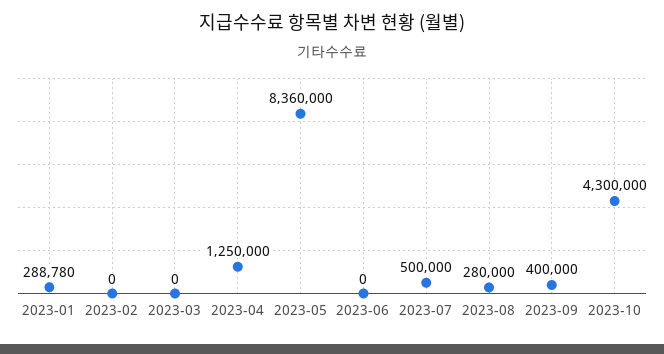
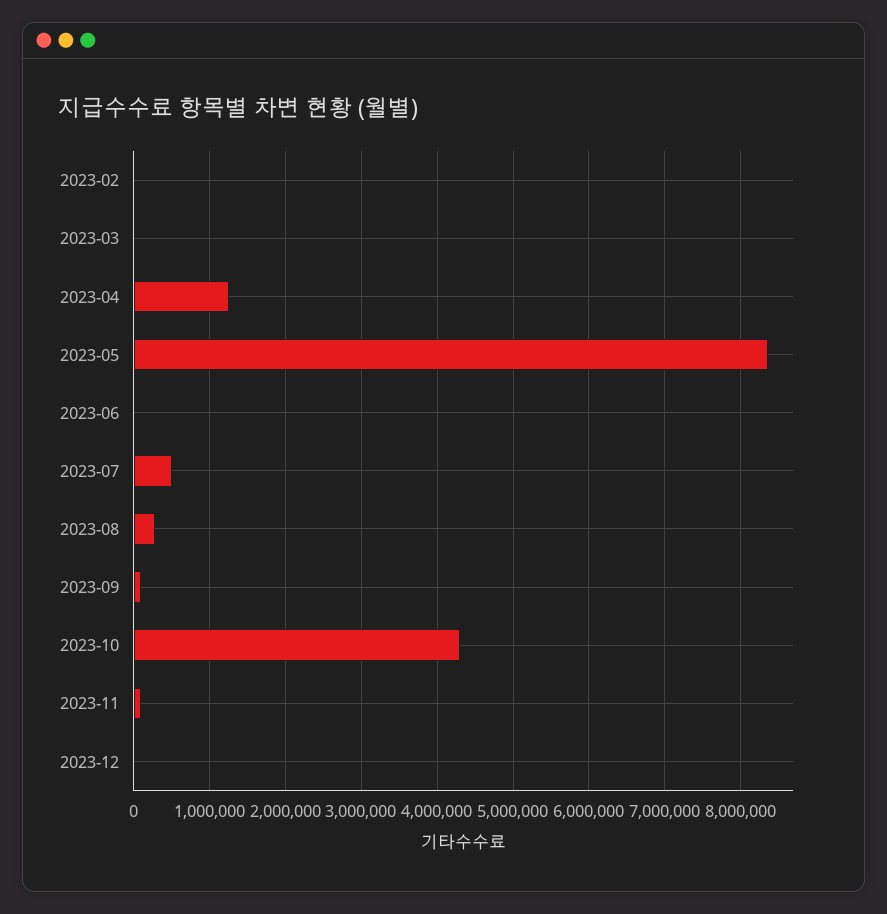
2023-01: 288780 -> none
2023-09: 400000 -> 100000
2023-11: none -> 100000
2023-12: none -> 0

